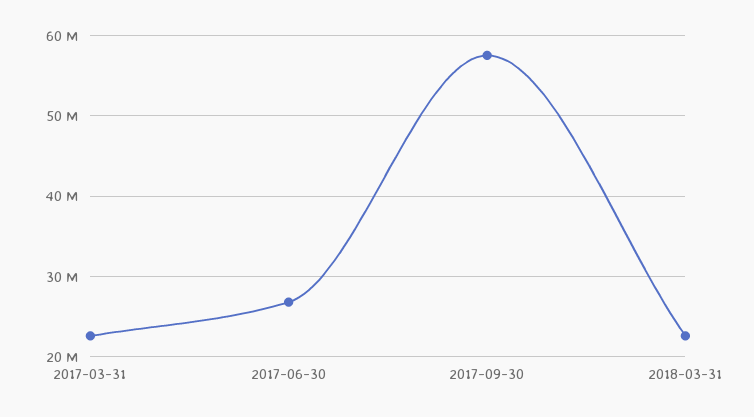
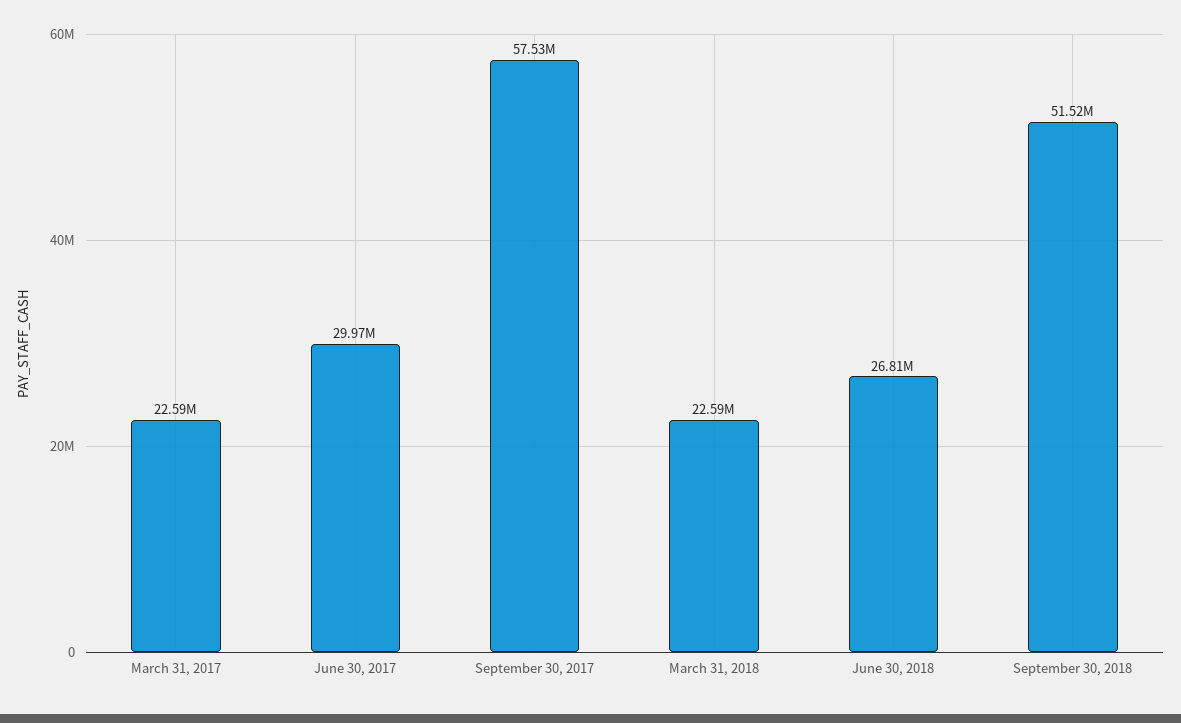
2017-06-30: 27000000 -> 29970000
June 30, 2018: none -> 26810000
September 30, 2018: none -> 51520000

